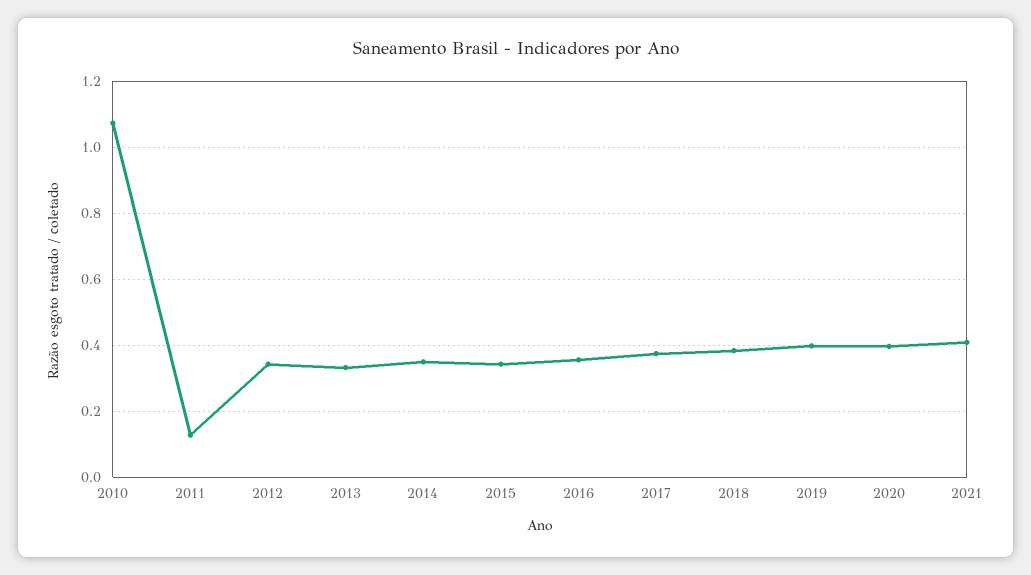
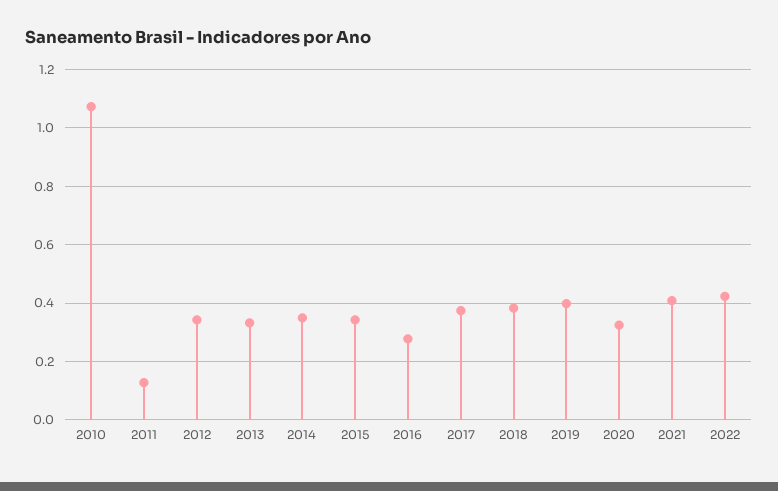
2016: 0.36 -> 0.275
2020: 0.4 -> 0.325
2022: none -> 0.425

